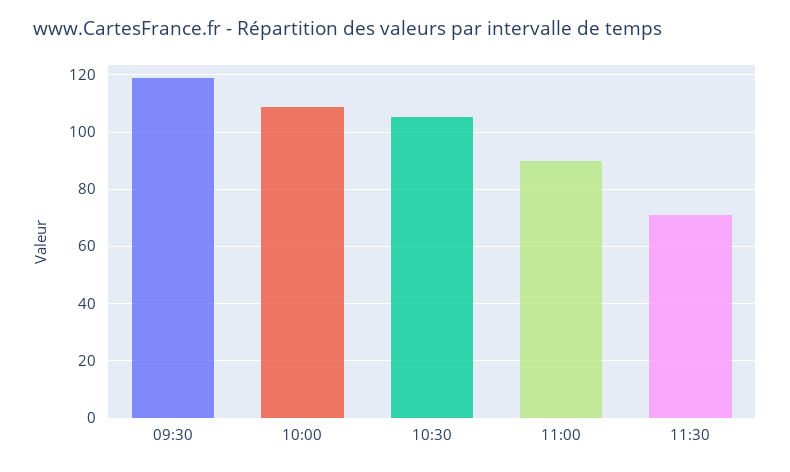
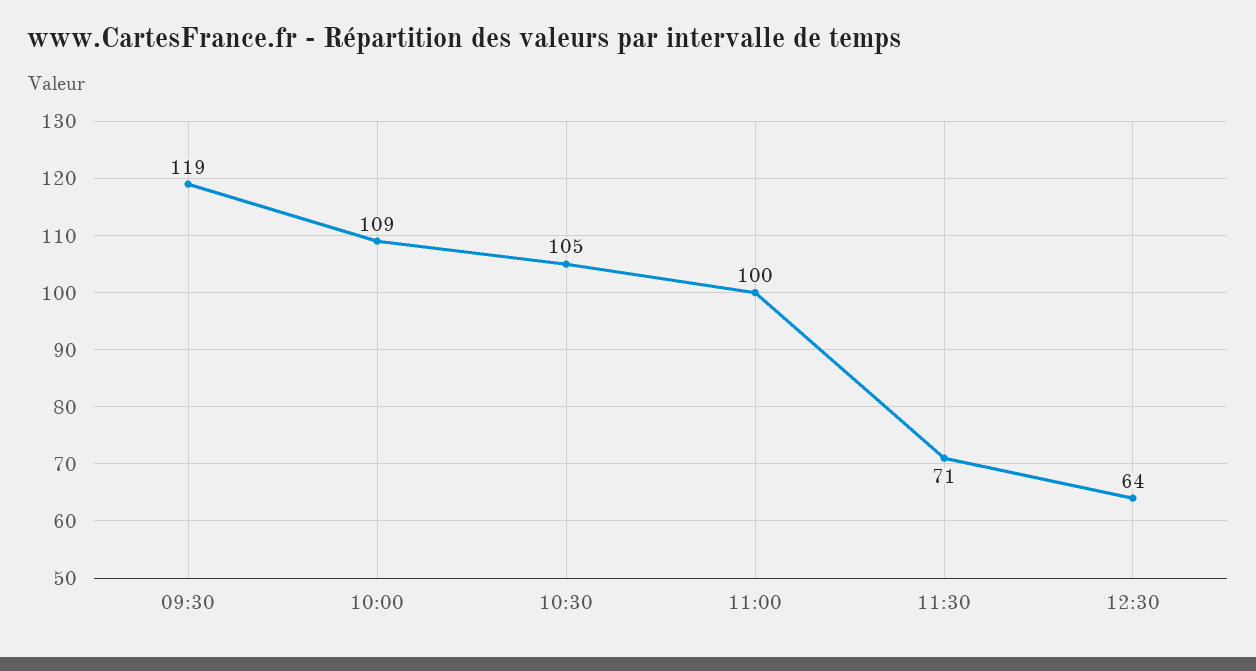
11:00: 90 -> 100
12:30: none -> 64

